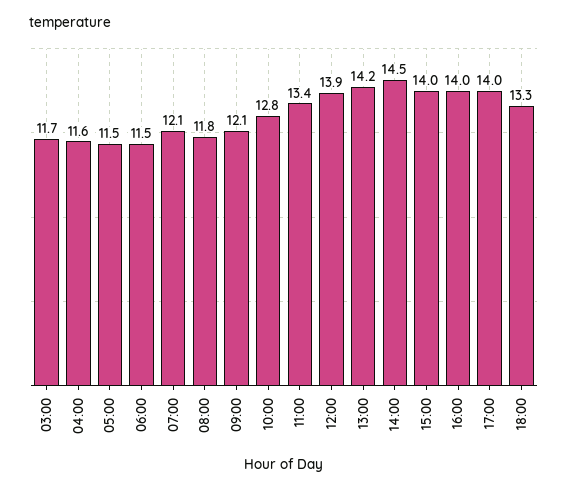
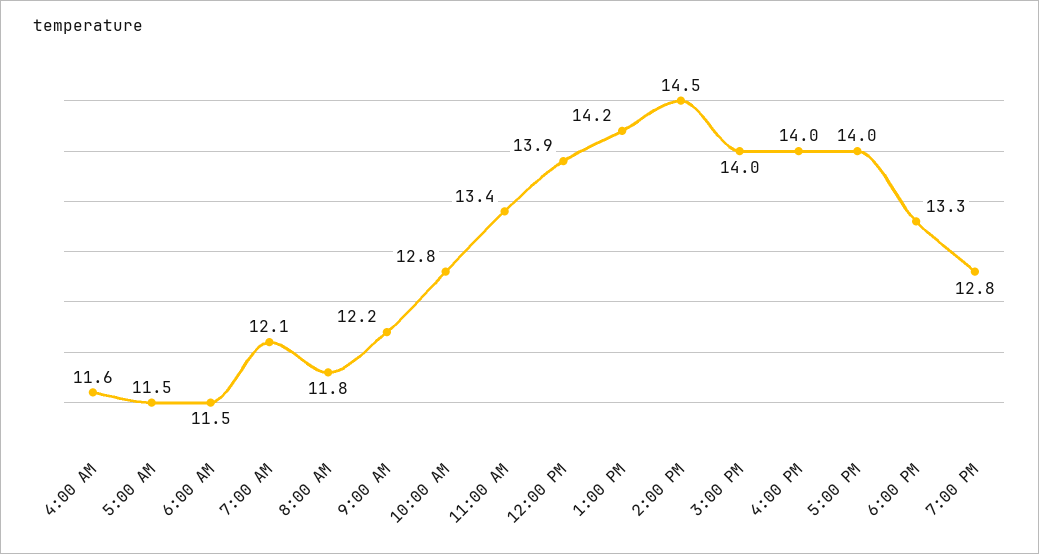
03:00: 11.7 -> none
09:00: 12.1 -> 12.2
7:00 PM: none -> 12.8

